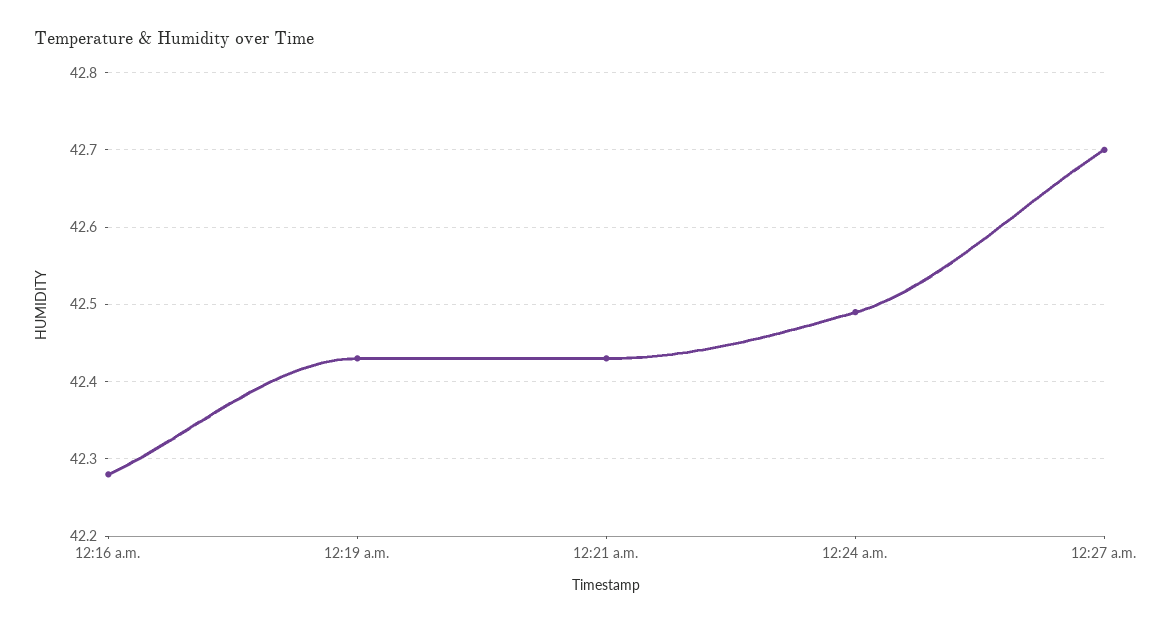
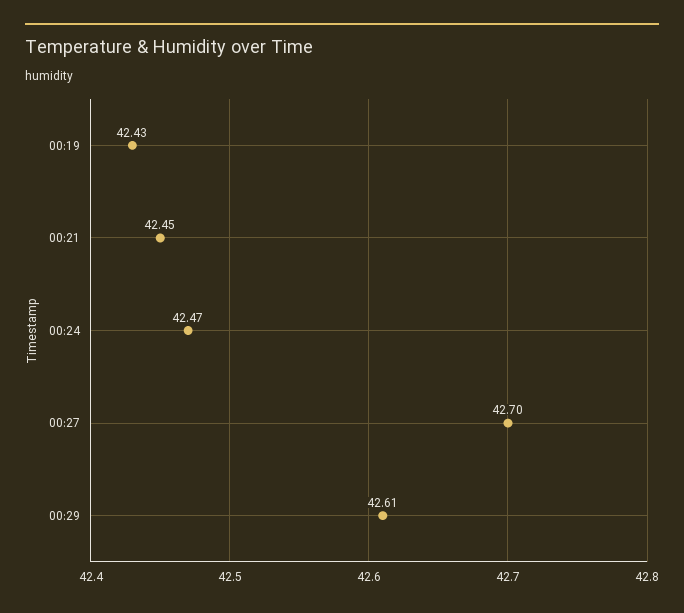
12:16 a.m.: 42.28 -> none
12:21 a.m.: 42.43 -> 42.45
12:24 a.m.: 42.49 -> 42.47
00:29: none -> 42.61

